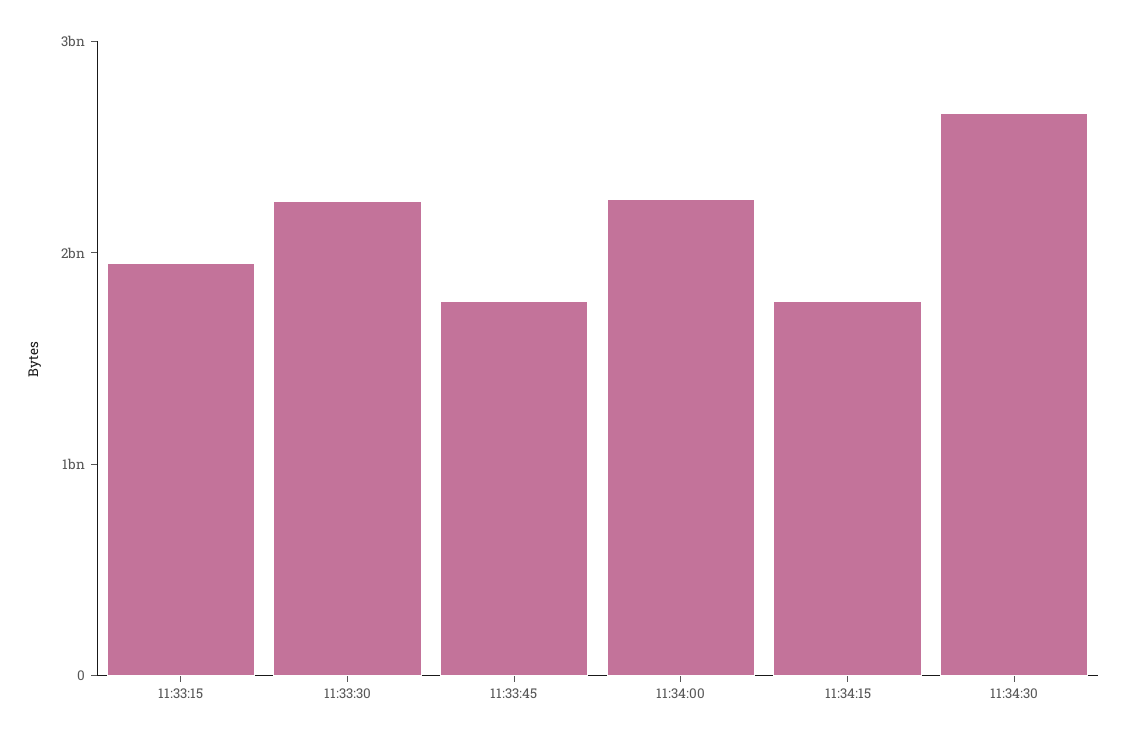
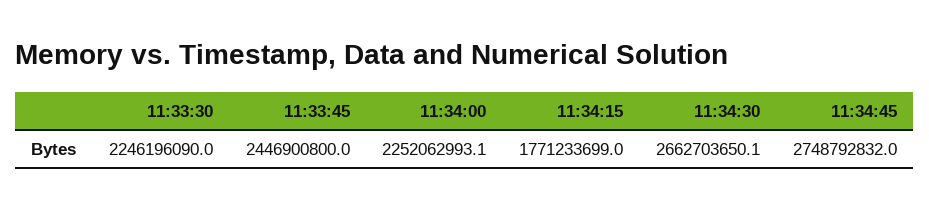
11:33:15: 2000000000 -> none
11:33:45: 1800000000 -> 2446900800
11:34:45: none -> 2748792832

